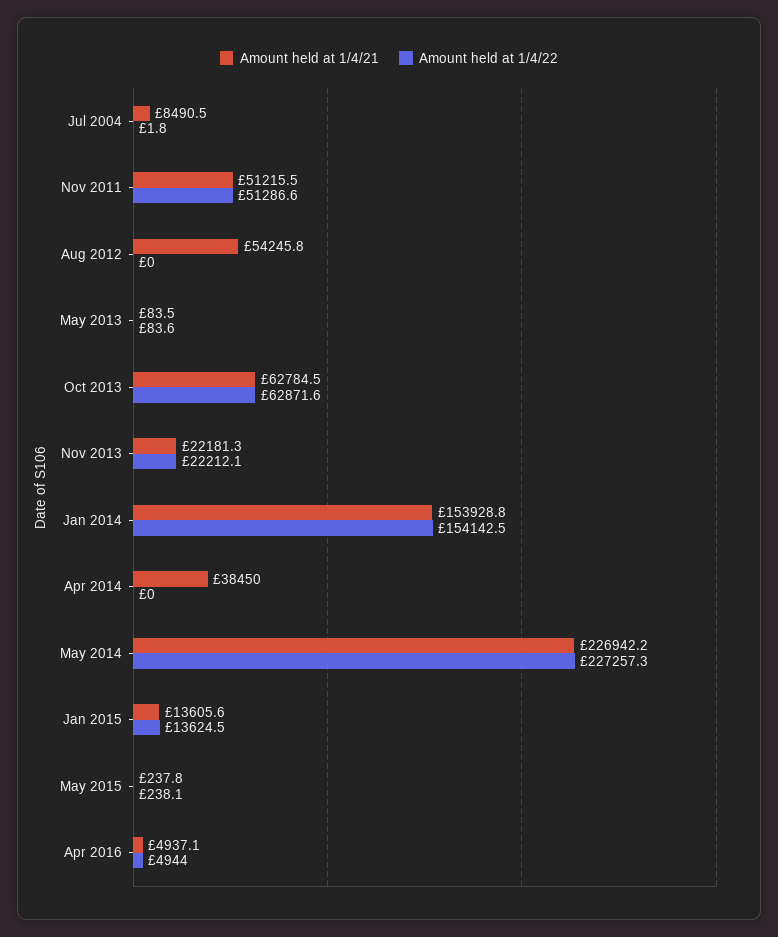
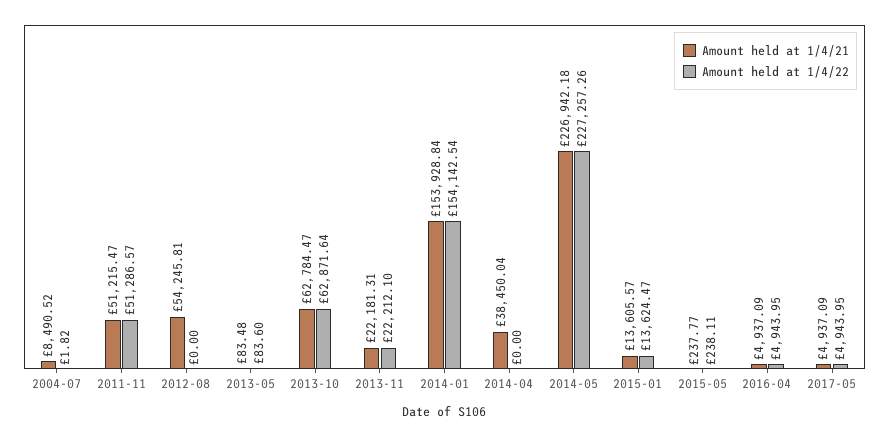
Amount held at 1/4/21, 2017-05: none -> 4937.09
Amount held at 1/4/22, 2017-05: none -> 4943.95

